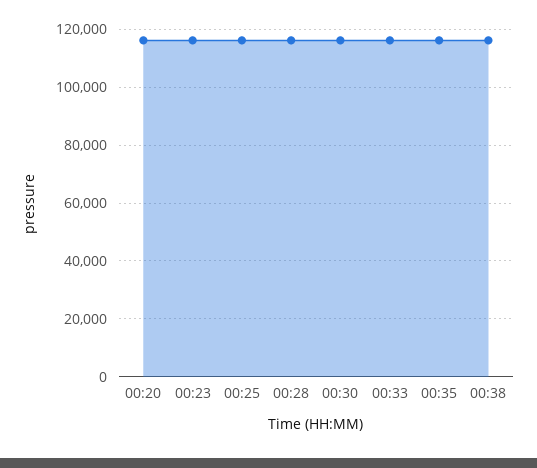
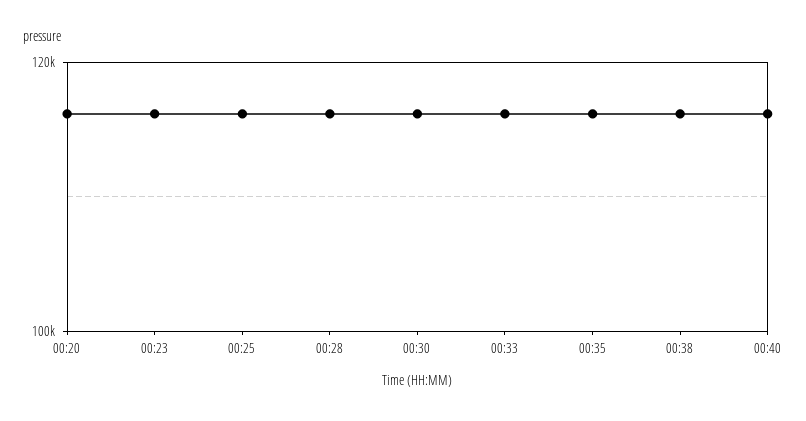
00:40: none -> 116000

